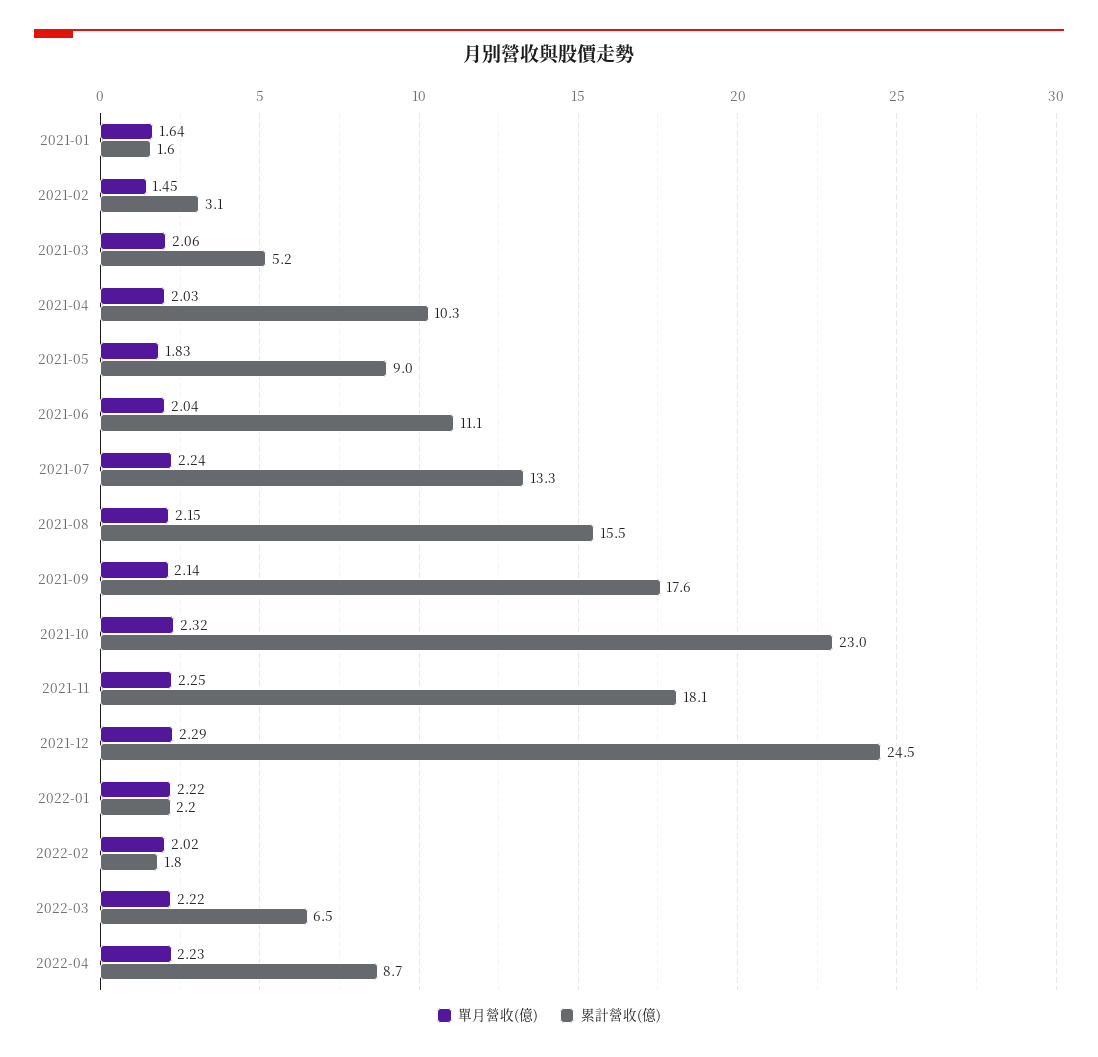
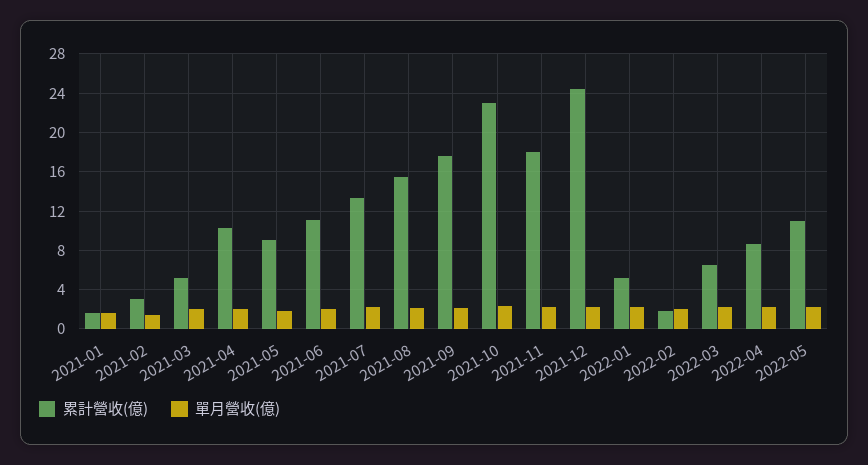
累計營收(億), 2022-01: 2.2 -> 5
累計營收(億), 2022-05: none -> 11
單月營收(億), 2022-05: none -> 2

